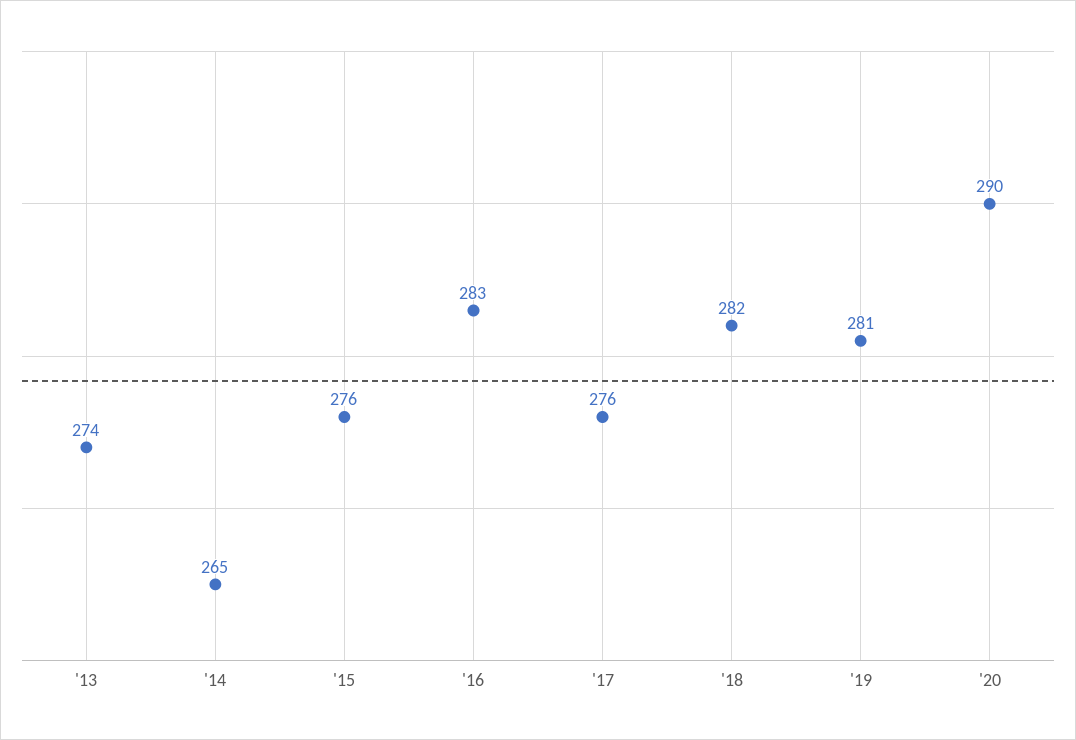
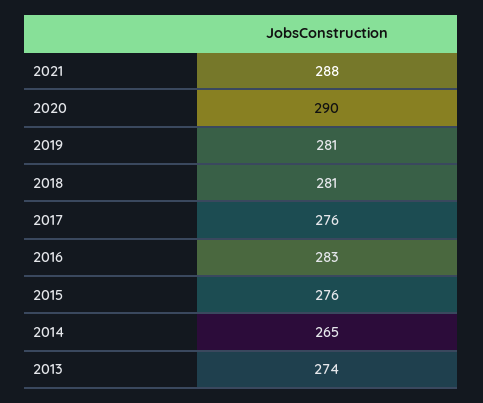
'18: 282 -> 281
2021: none -> 288

